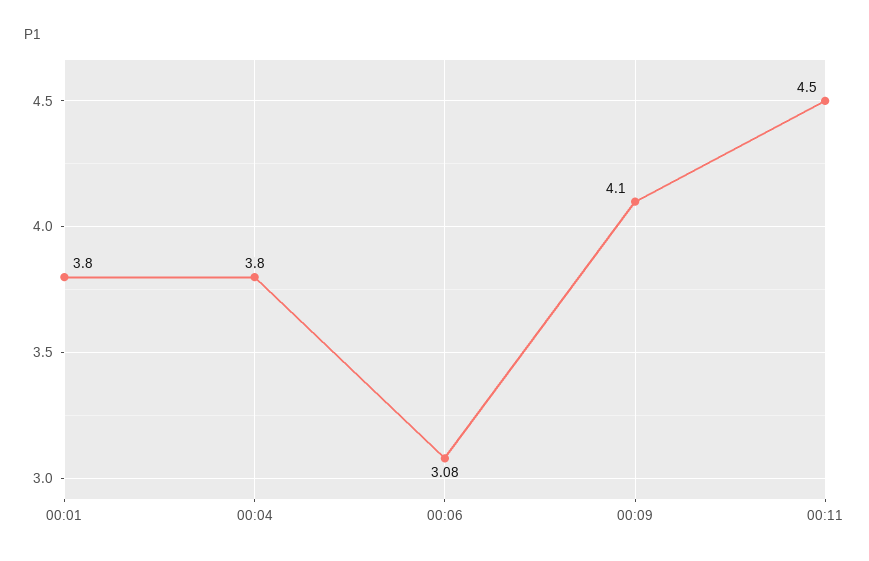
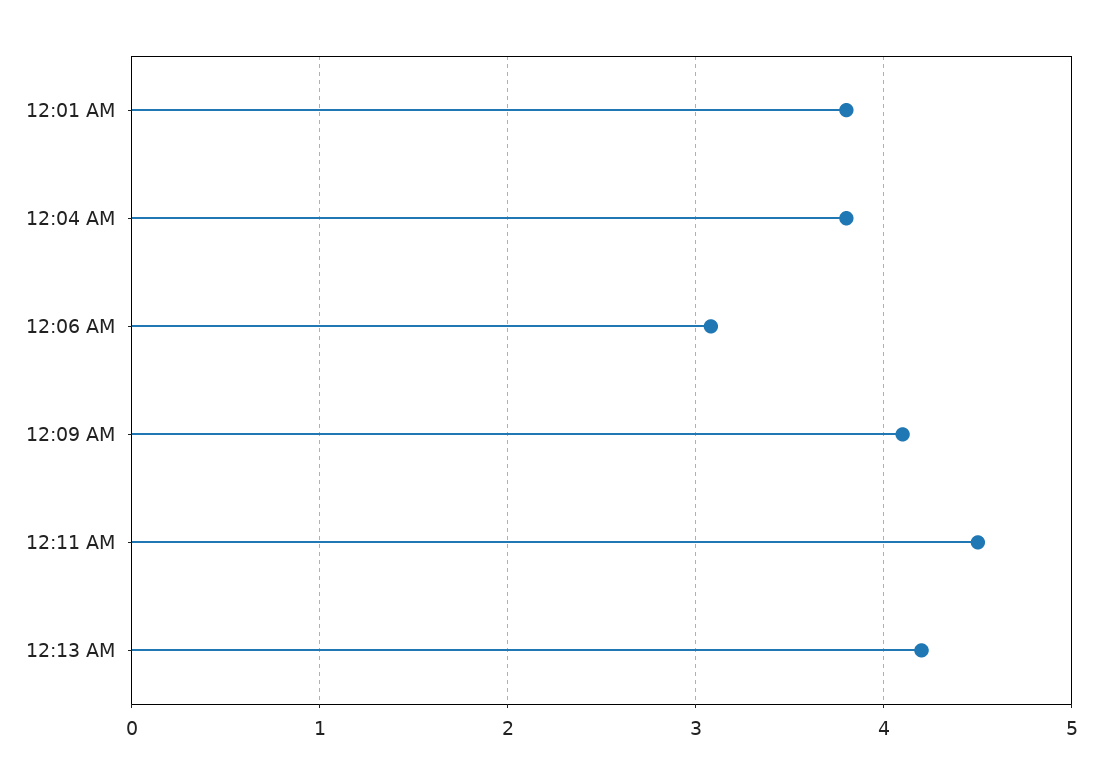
12:13 AM: none -> 4.2

